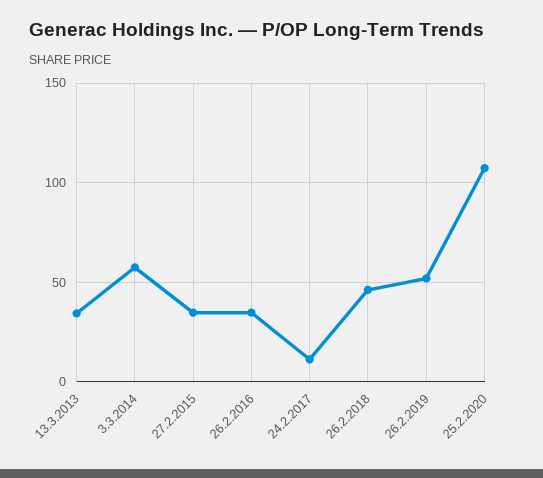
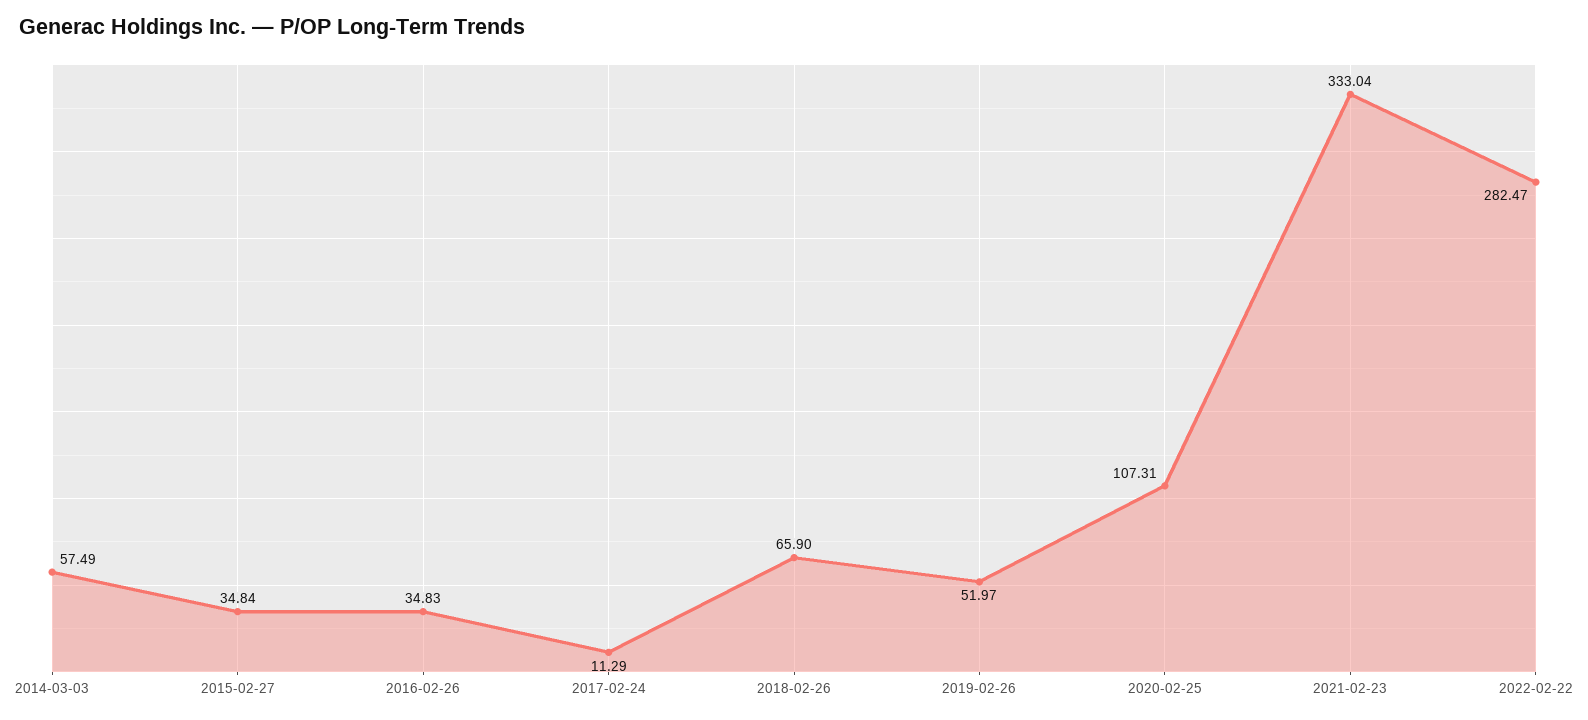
13.3.2013: 35 -> none
26.2.2018: 45 -> 65.9
2021-02-23: none -> 333.04
2022-02-22: none -> 282.47

